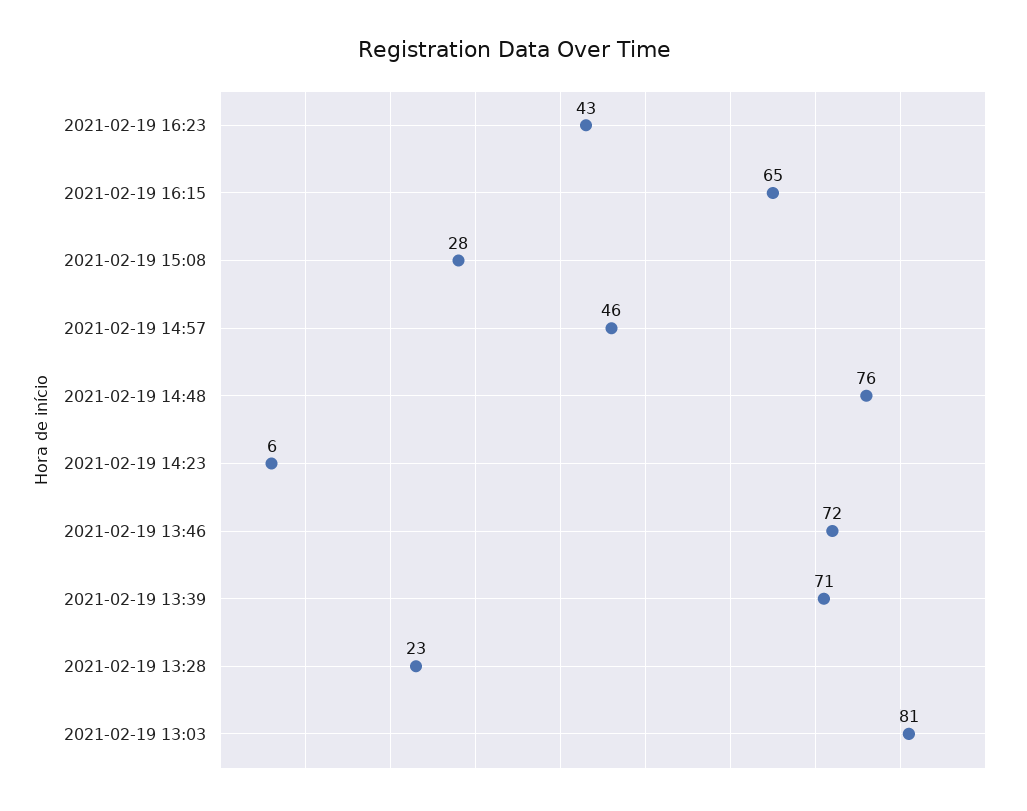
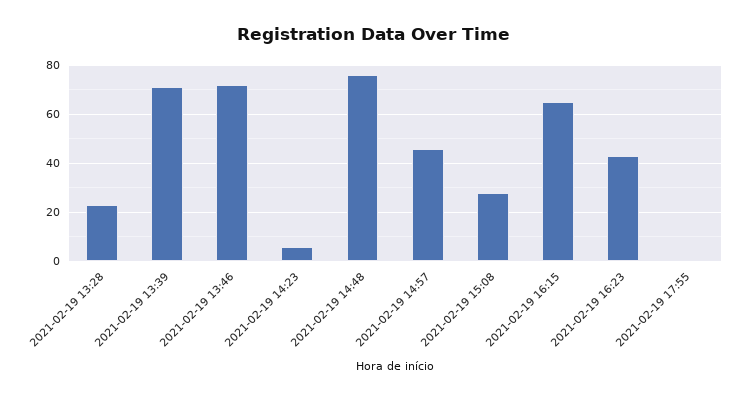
2021-02-19 13:03: 81 -> none
2021-02-19 17:55: none -> 0

